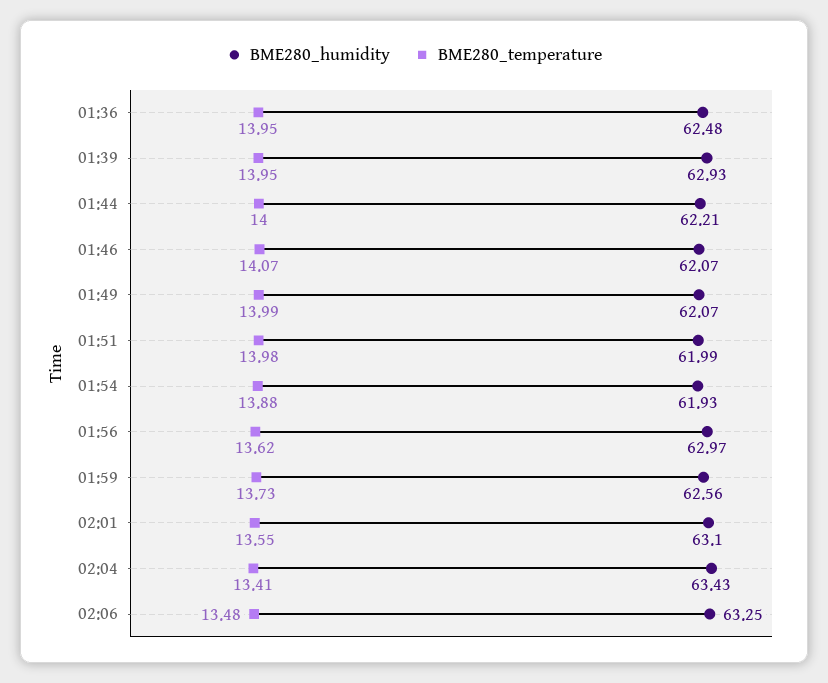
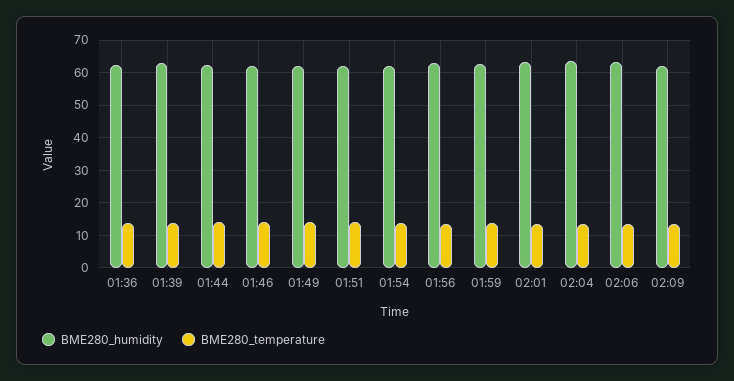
BME280_humidity, 02:09: none -> 62
BME280_temperature, 02:09: none -> 14

